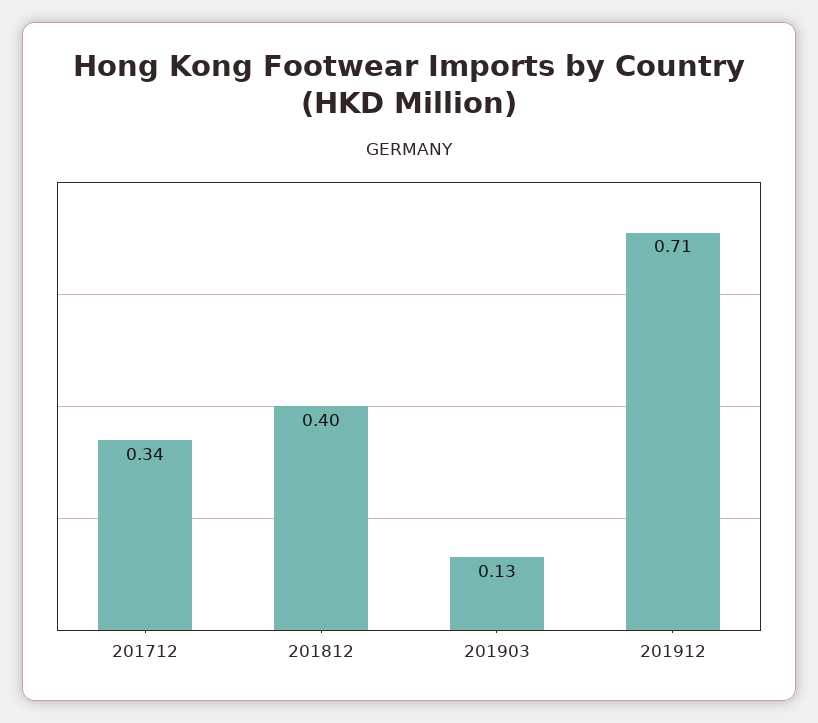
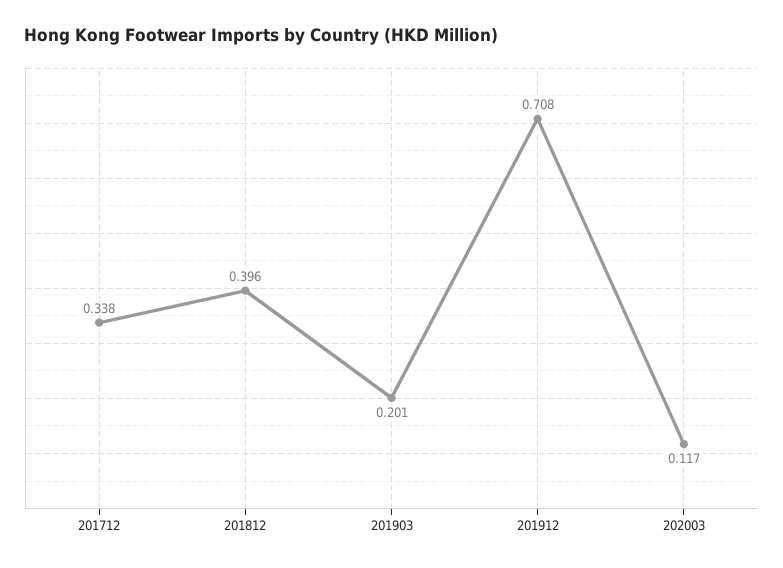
201903: 0.13 -> 0.201
202003: none -> 0.117

